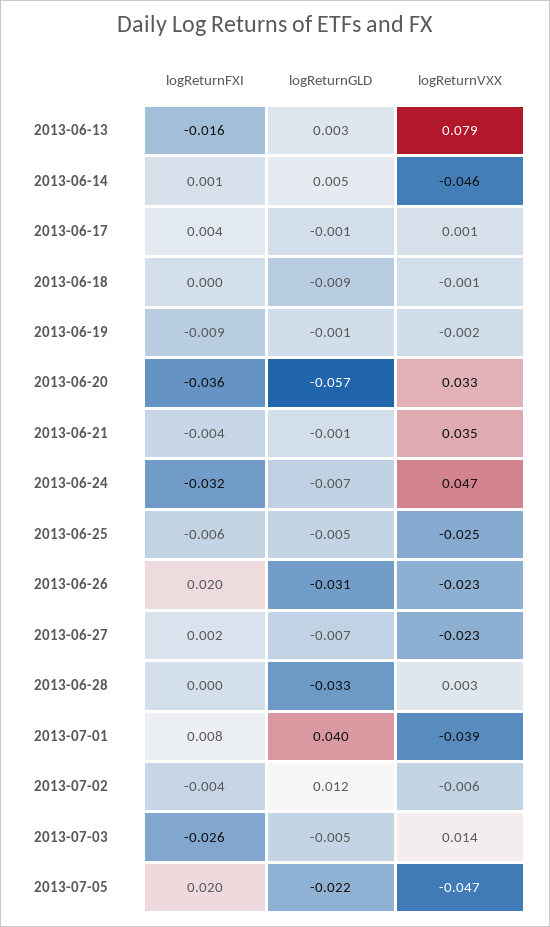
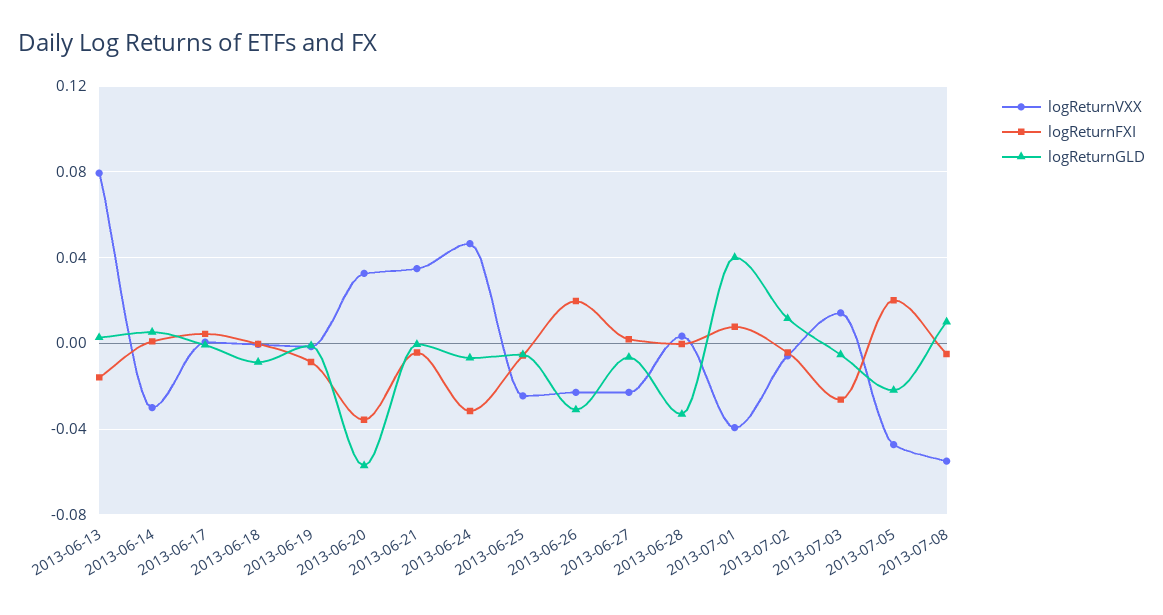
logReturnVXX, 2013-06-14: -0.046 -> -0.03
logReturnVXX, 2013-07-08: none -> -0.055
logReturnFXI, 2013-07-08: none -> -0.005
logReturnGLD, 2013-07-08: none -> 0.01

